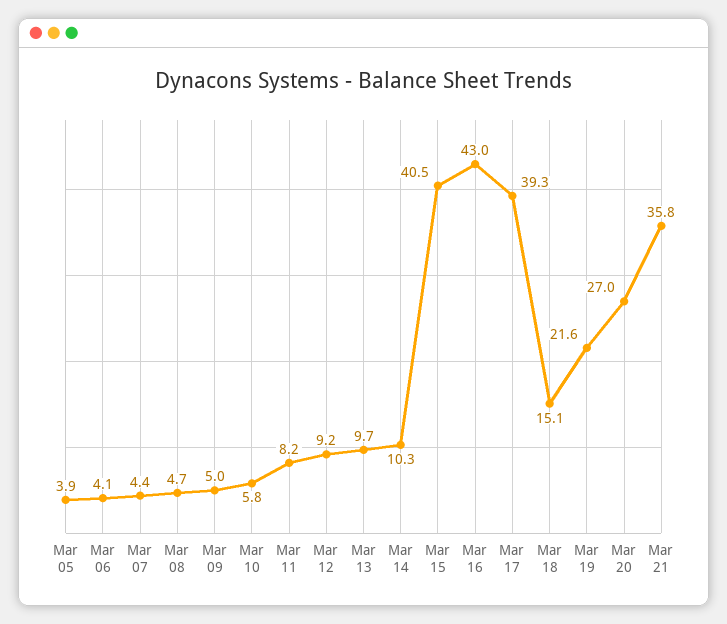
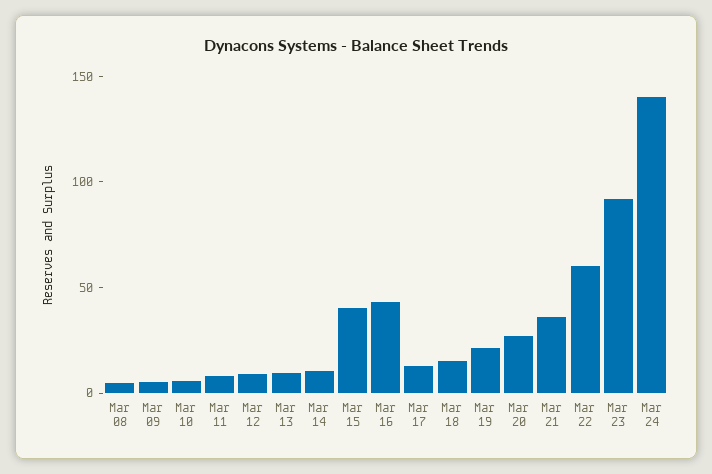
Mar 05: 3.9 -> none
Mar 06: 4.1 -> none
Mar 07: 4.4 -> none
Mar 17: 39.3 -> 10
Mar 22: none -> 60
Mar 23: none -> 90
Mar 24: none -> 140

